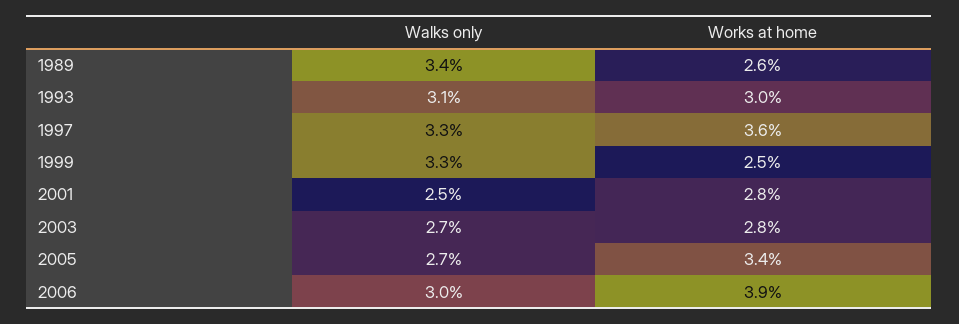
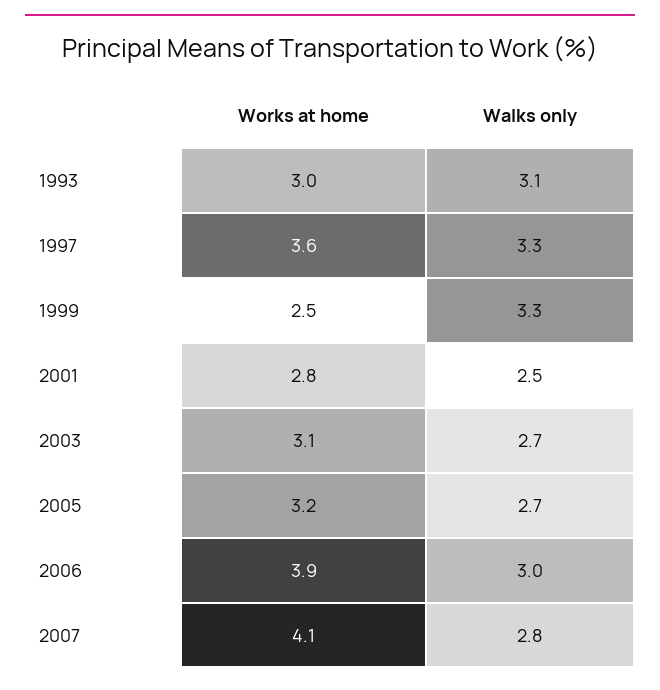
Walks only, 1989: 3.4 -> none
Works at home, 1989: 2.6 -> none
Works at home, 2003: 2.8 -> 3.1
Works at home, 2005: 3.4 -> 3.2
Works at home, 2007: none -> 4.1
Walks only, 2007: none -> 2.8

